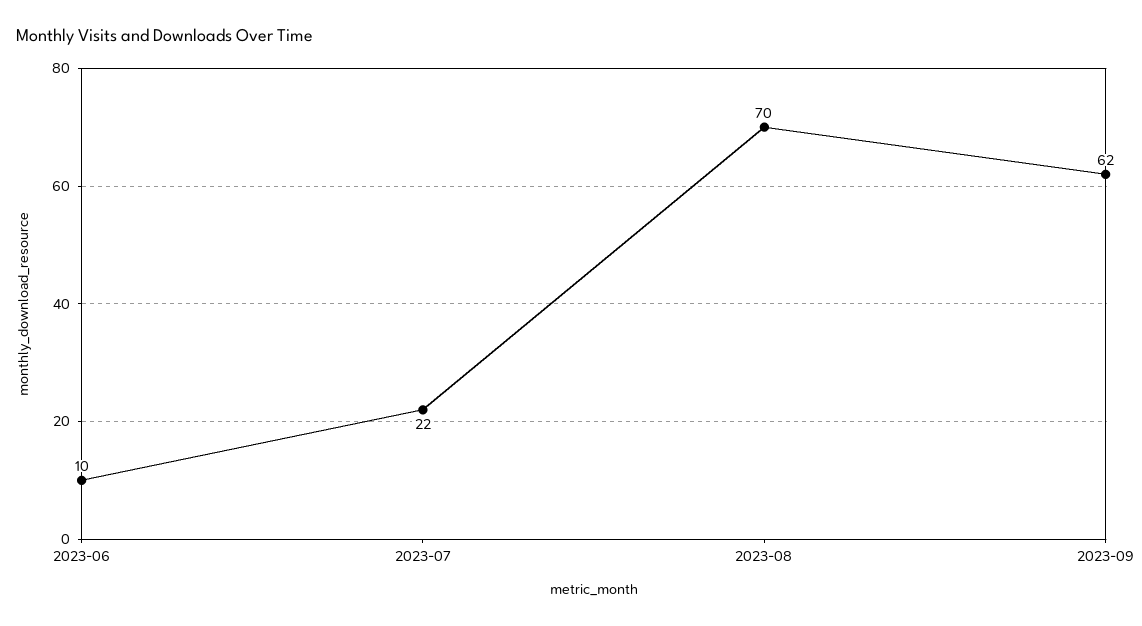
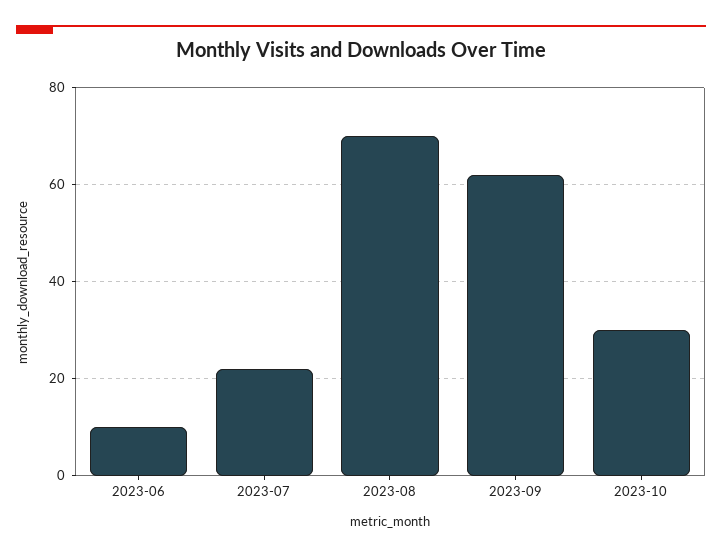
2023-10: none -> 30

